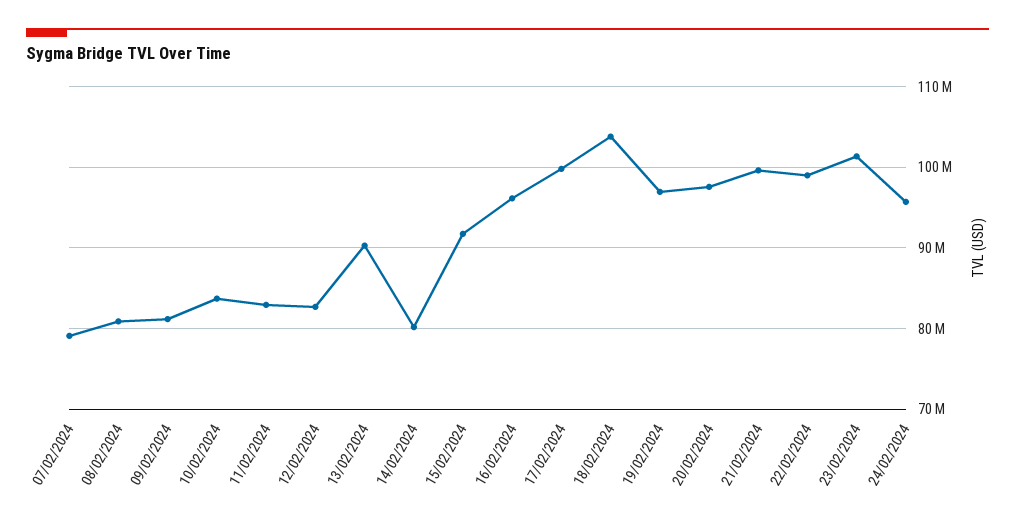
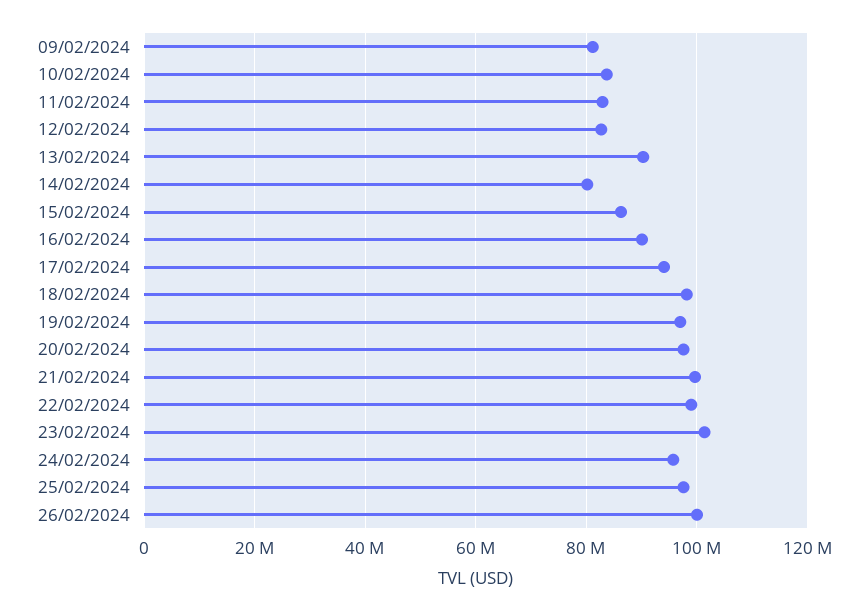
07/02/2024: 79000000 -> none
08/02/2024: 81000000 -> none
15/02/2024: 92000000 -> 86000000
16/02/2024: 96000000 -> 90000000
17/02/2024: 100000000 -> 94000000
18/02/2024: 104000000 -> 98000000
25/02/2024: none -> 98000000
26/02/2024: none -> 100000000

